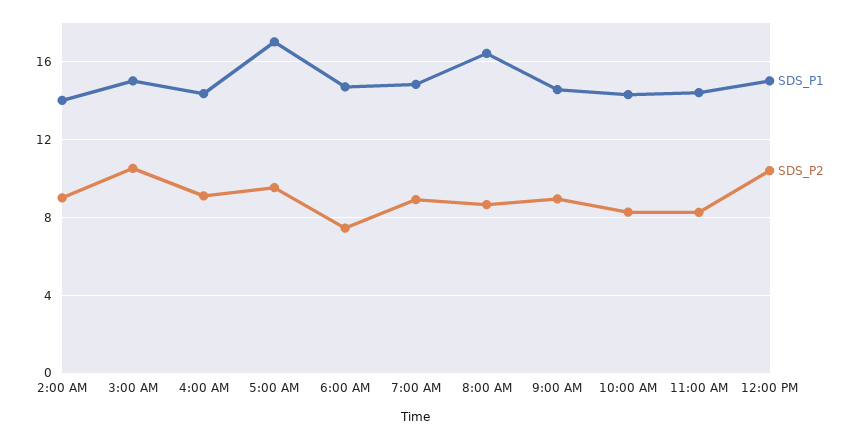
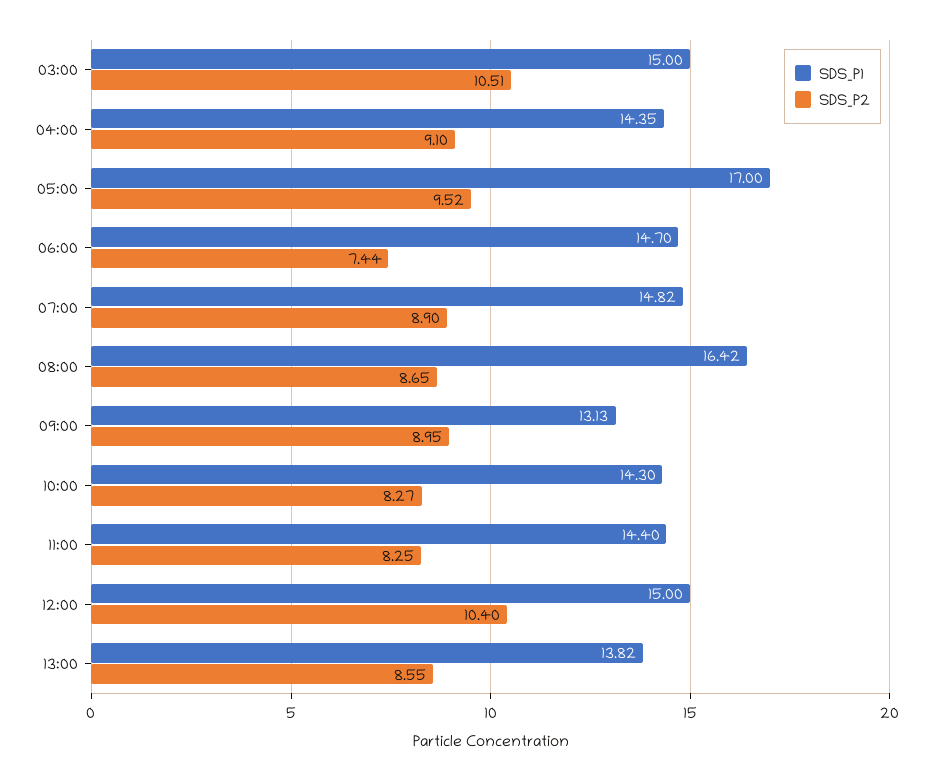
SDS_P1, 2:00 AM: 14 -> none
SDS_P2, 2:00 AM: 9 -> none
SDS_P1, 9:00 AM: 14.5 -> 13.13
SDS_P1, 13:00: none -> 13.82
SDS_P2, 13:00: none -> 8.55

